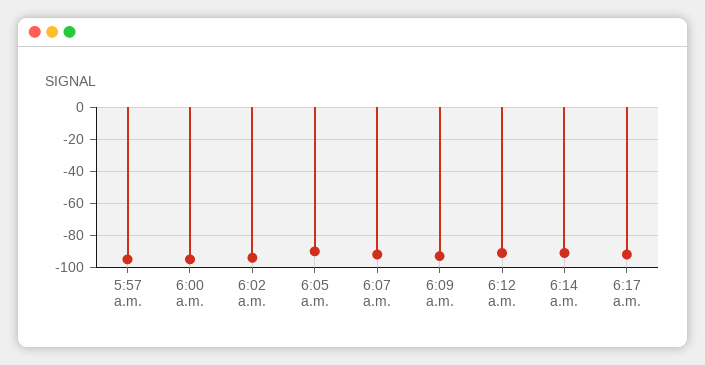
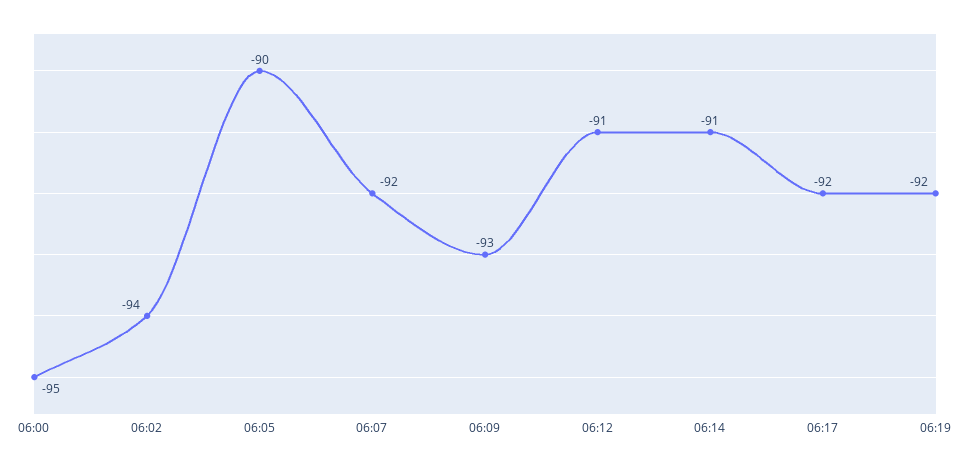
5:57 a.m.: -95 -> none
06:19: none -> -92

